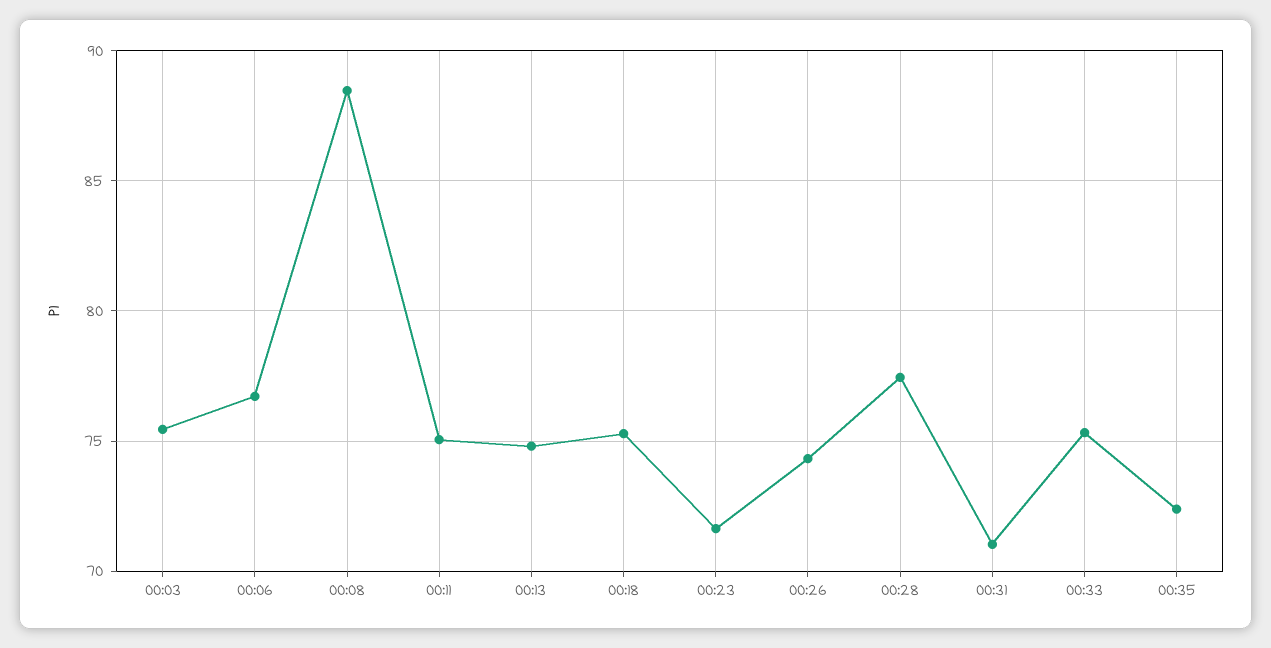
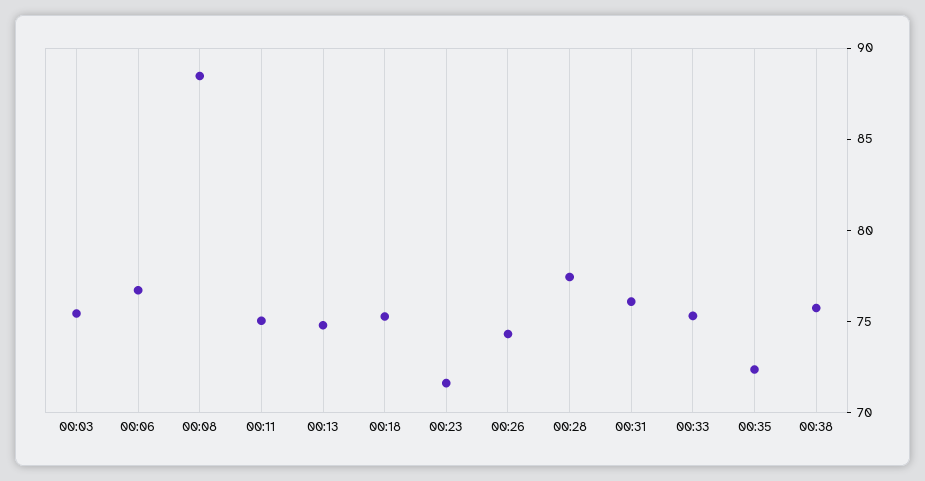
00:31: 71 -> 76
00:38: none -> 76

